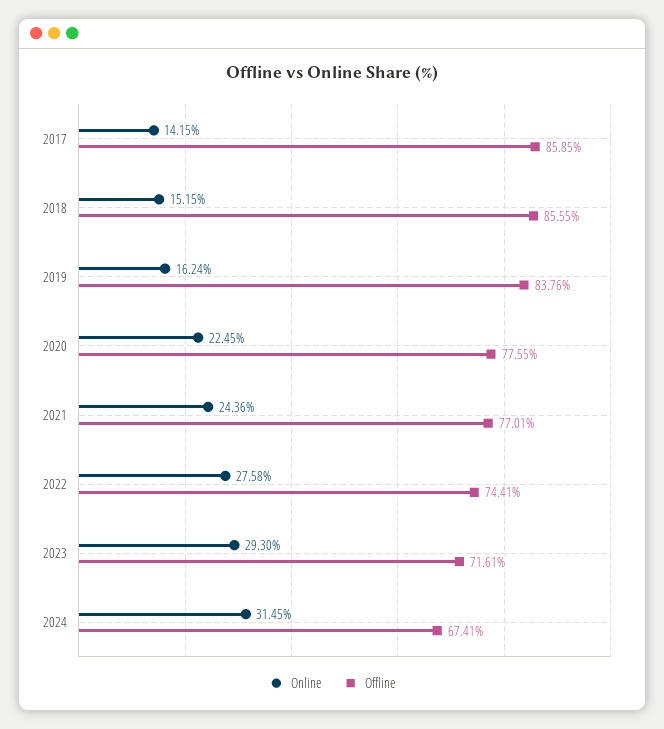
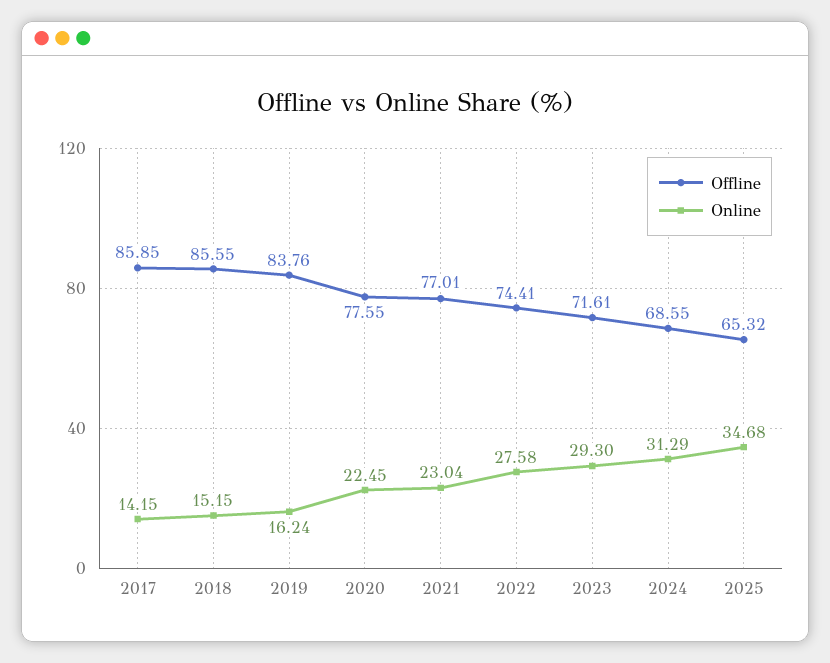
Online, 2021: 24.36 -> 23.04
Online, 2024: 31.45 -> 31.29
Offline, 2024: 67.41 -> 68.55
Offline, 2025: none -> 65.32
Online, 2025: none -> 34.68

